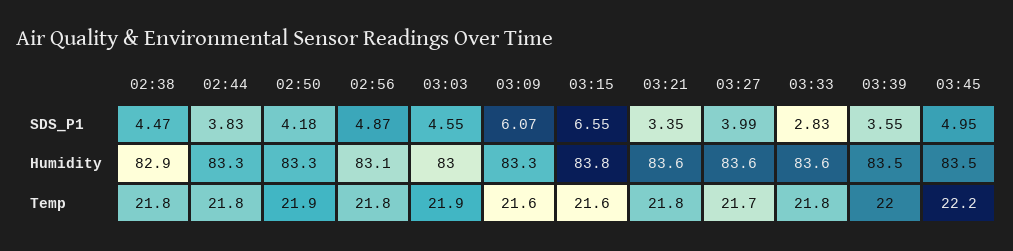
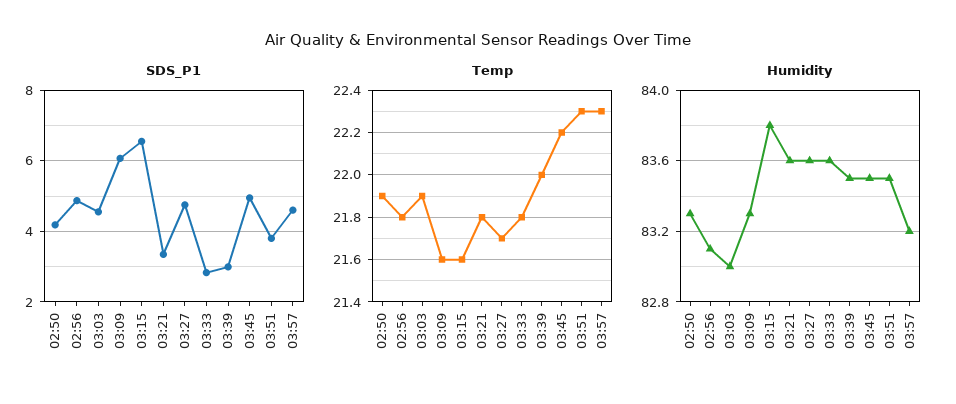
SDS_P1, 02:38: 4.47 -> none
SDS_P1, 02:44: 3.83 -> none
SDS_P1, 03:27: 3.99 -> 4.8
SDS_P1, 03:39: 3.55 -> 3
Humidity, 02:38: 82.9 -> none
Humidity, 02:44: 83.3 -> none
Temp, 02:38: 21.8 -> none
Temp, 02:44: 21.8 -> none
SDS_P1, 03:51: none -> 3.8
SDS_P1, 03:57: none -> 4.6
Temp, 03:51: none -> 22.3
Temp, 03:57: none -> 22.3
Humidity, 03:51: none -> 83.5
Humidity, 03:57: none -> 83.2

